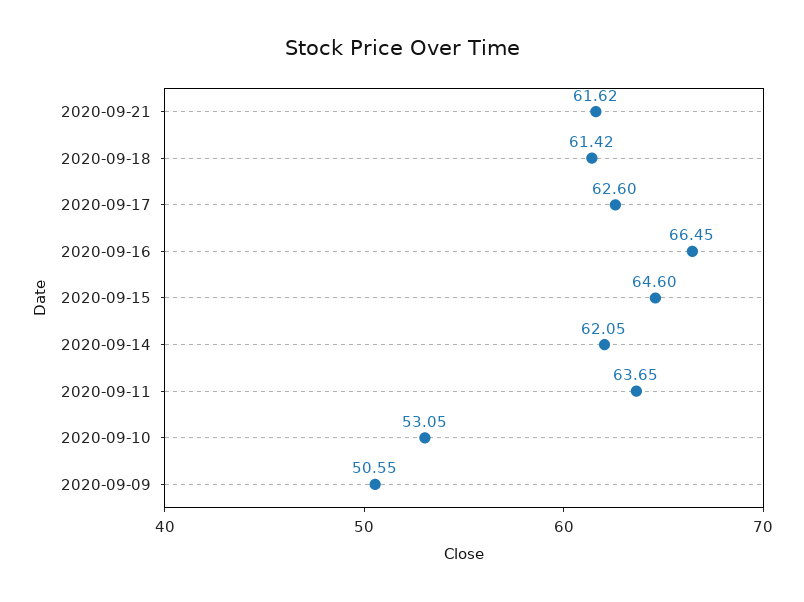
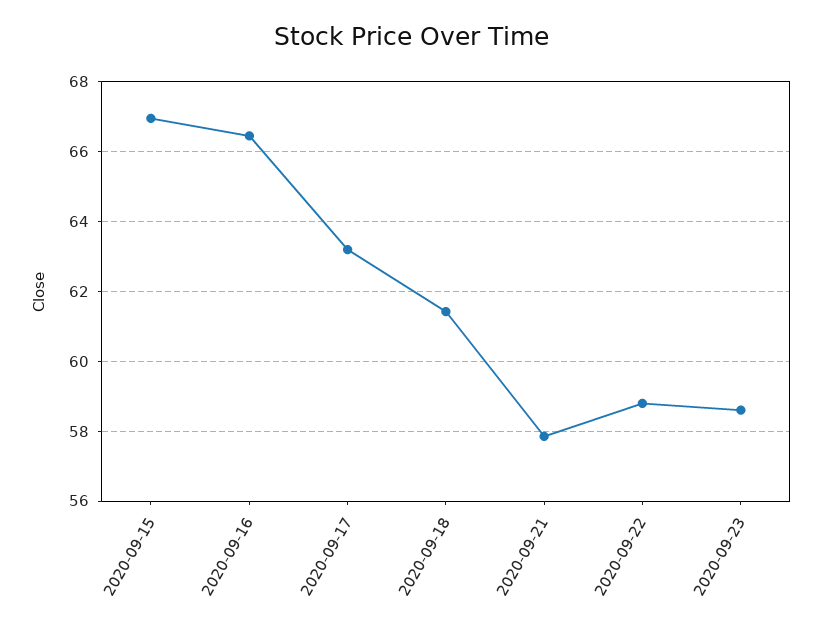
2020-09-21: 61.62 -> 57.8
2020-09-17: 62.6 -> 63.2
2020-09-15: 64.6 -> 67
2020-09-14: 62.05 -> none
2020-09-11: 63.65 -> none
2020-09-10: 53.05 -> none
2020-09-09: 50.55 -> none
2020-09-22: none -> 58.8
2020-09-23: none -> 58.6

